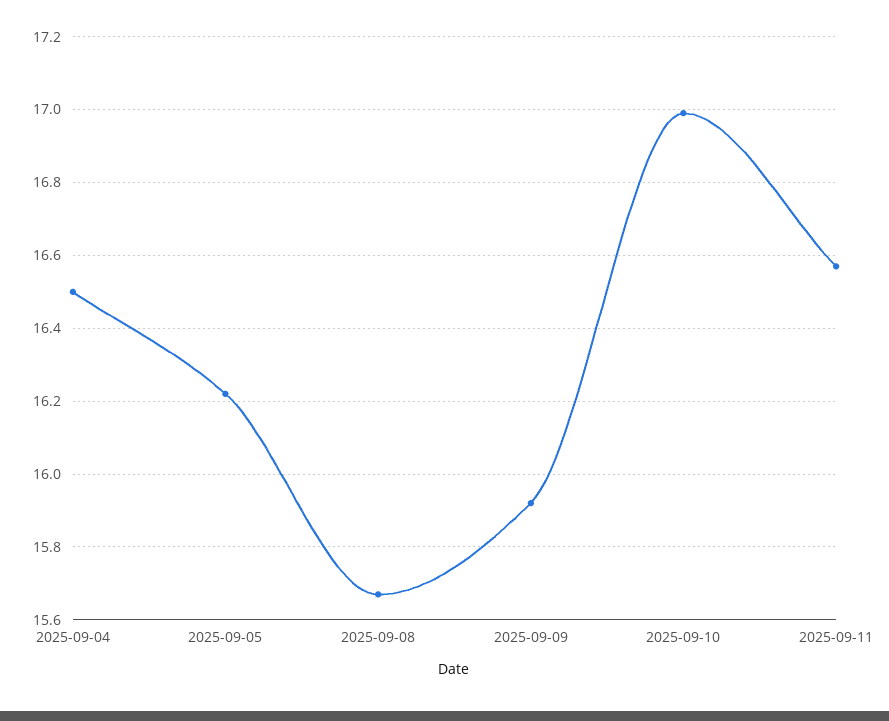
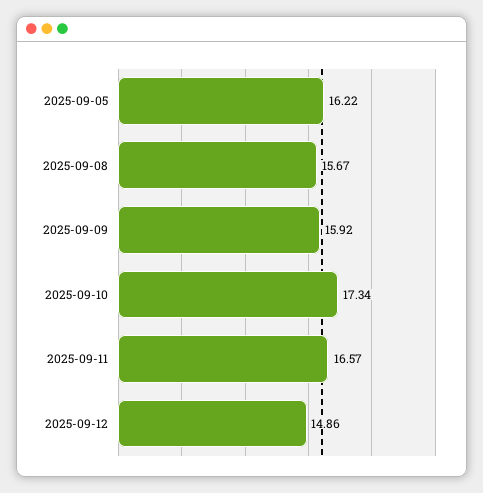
2025-09-04: 16.5 -> none
2025-09-10: 17 -> 17.34
2025-09-12: none -> 14.86

